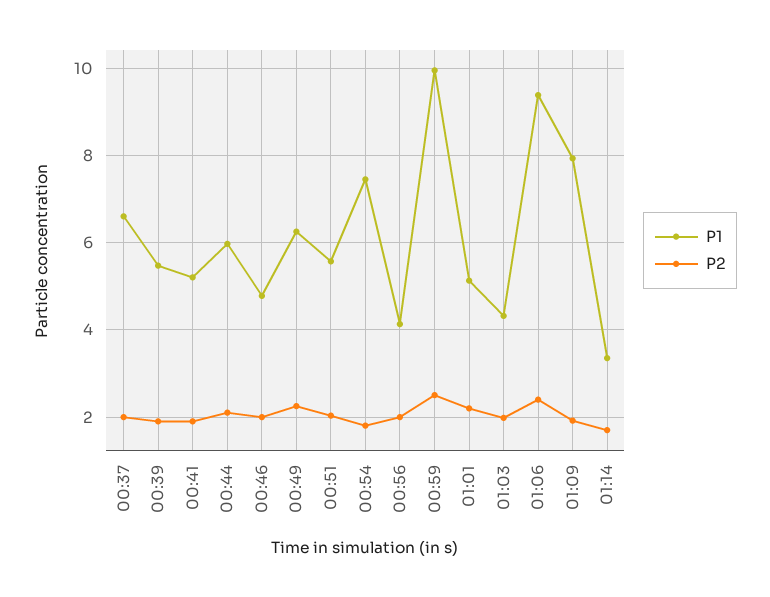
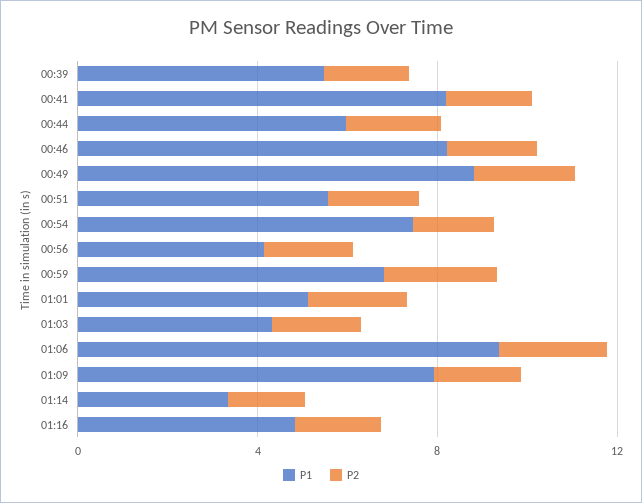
P1, 00:37: 6.6 -> none
P2, 00:37: 2 -> none
P1, 00:41: 5.2 -> 8
P1, 00:46: 4.8 -> 8
P1, 00:49: 6.2 -> 9
P1, 00:59: 10 -> 7
P1, 01:16: none -> 5
P2, 01:16: none -> 2

